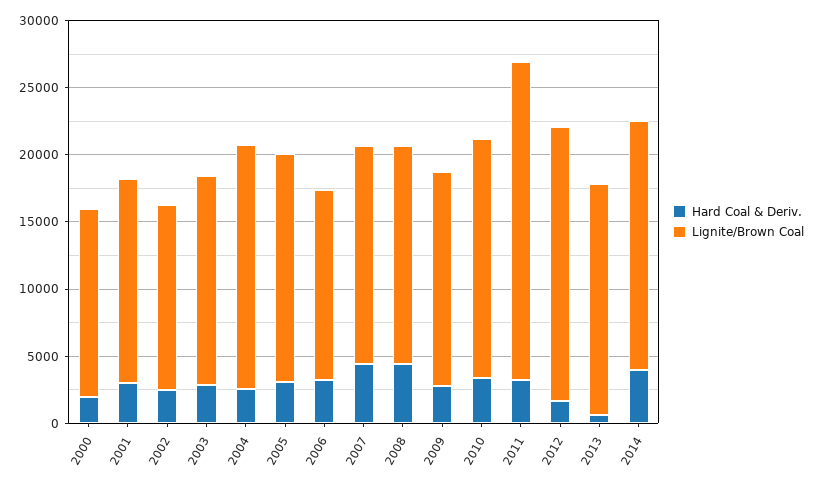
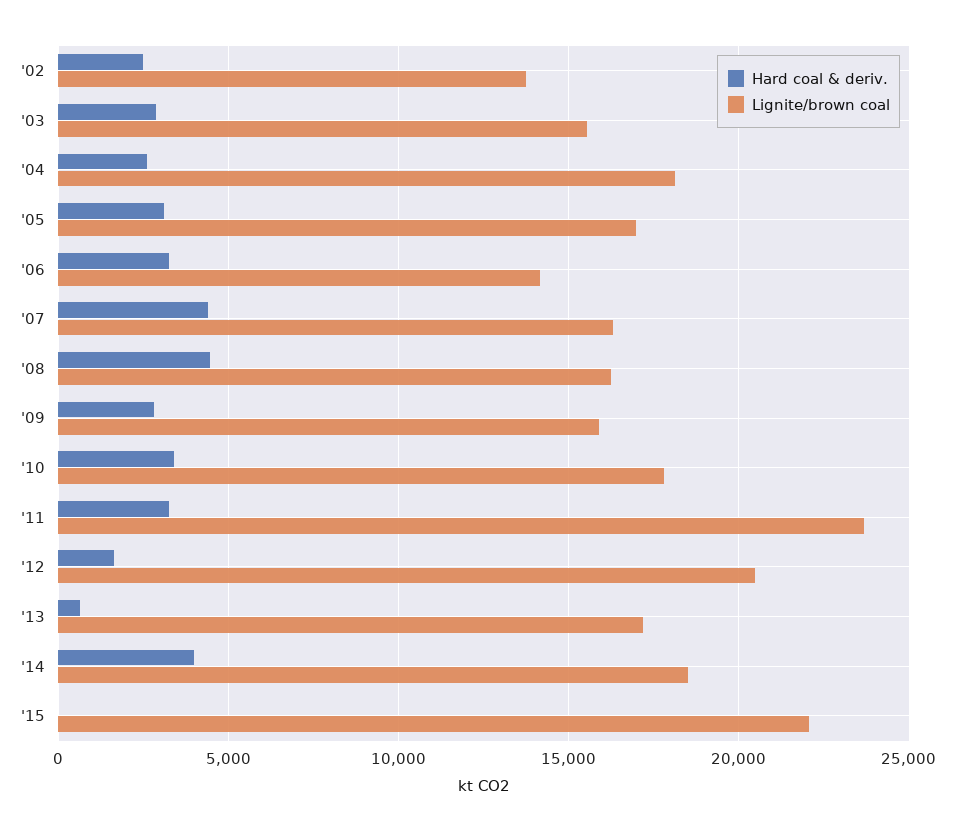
Hard Coal & Deriv., 2000: 2000 -> none
Lignite/Brown Coal, 2000: 14000 -> none
Hard Coal & Deriv., 2001: 3000 -> none
Lignite/Brown Coal, 2001: 15000 -> none
Hard Coal & Deriv., '15: none -> 0
Lignite/Brown Coal, '15: none -> 22000

